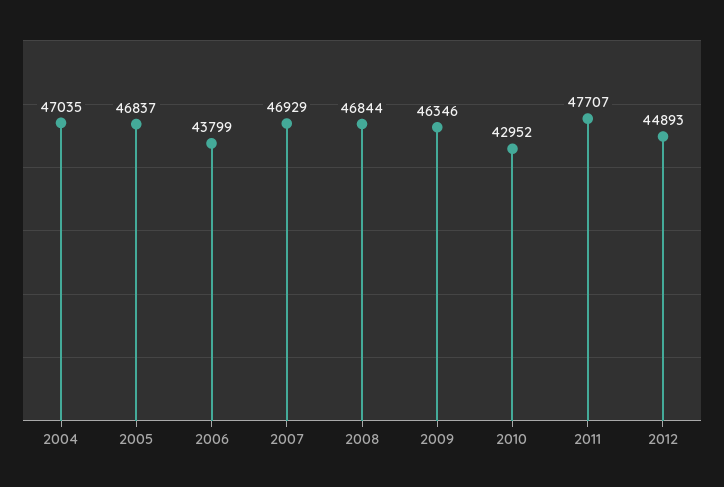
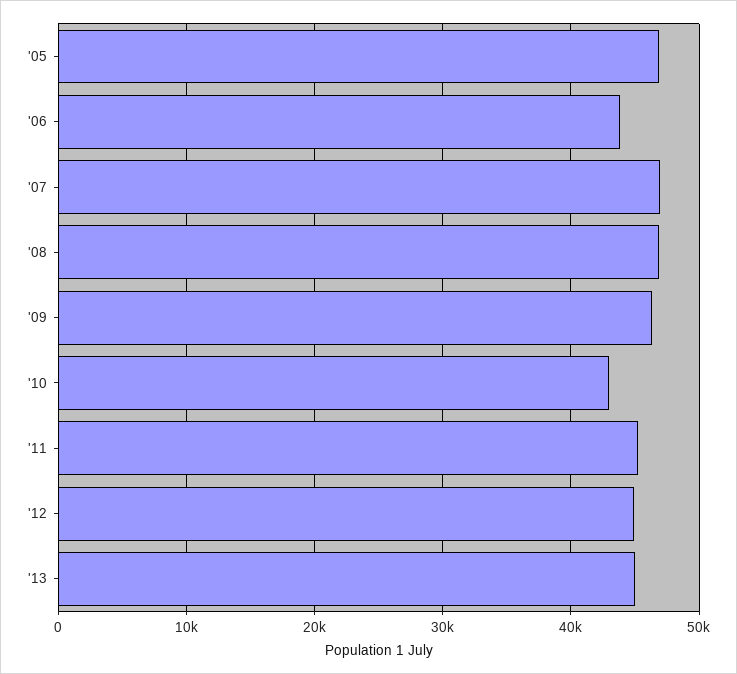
2004: 47035 -> none
2011: 47707 -> 45000
'13: none -> 45000

